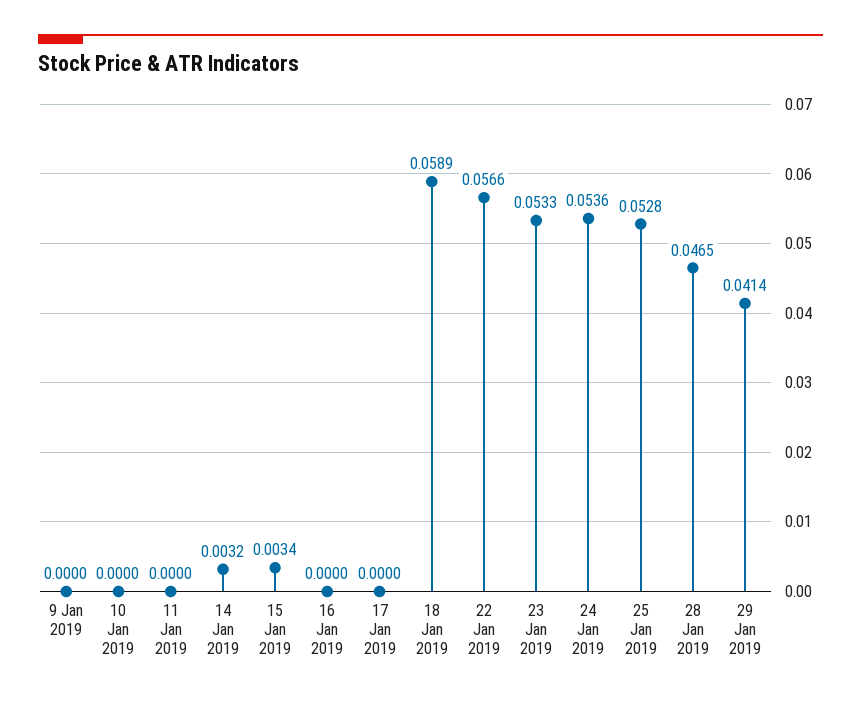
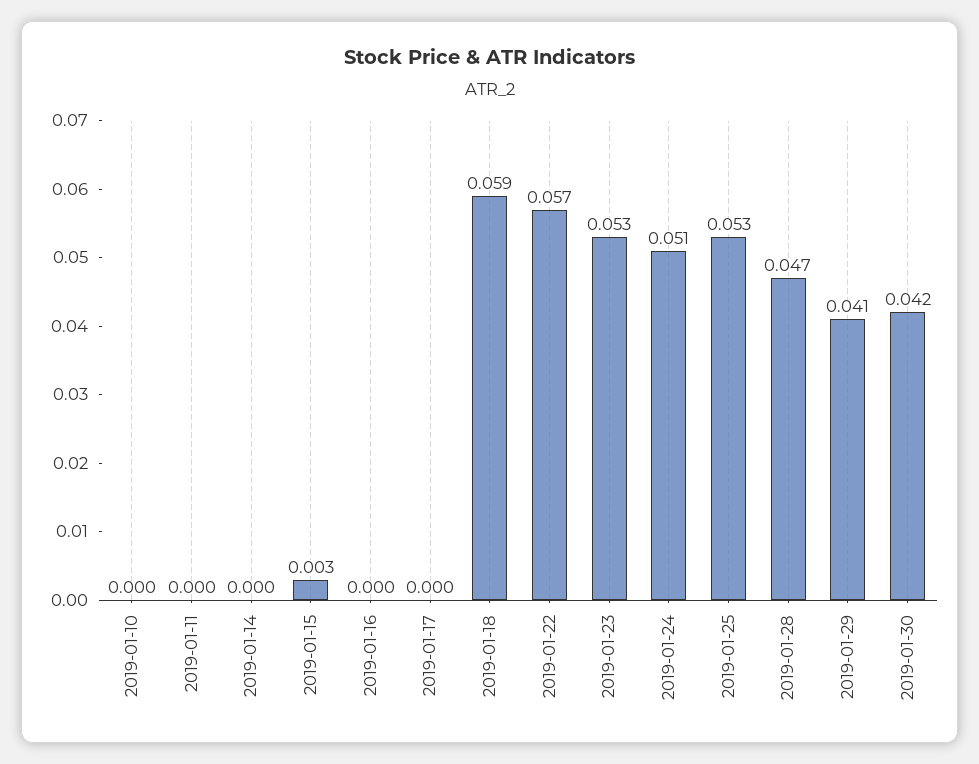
9 Jan 2019: 0 -> none
14 Jan 2019: 0.0032 -> 0
24 Jan 2019: 0.0536 -> 0.051
2019-01-30: none -> 0.042

